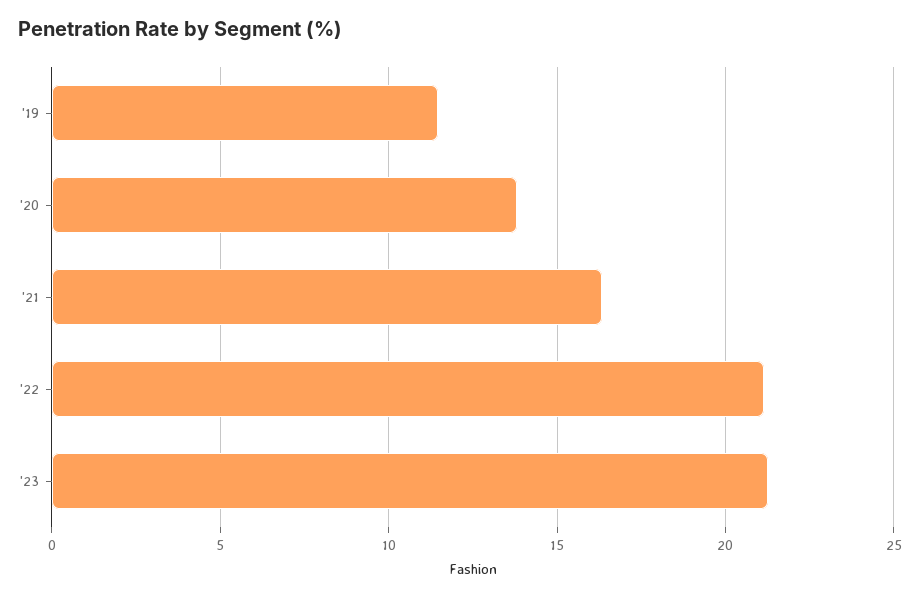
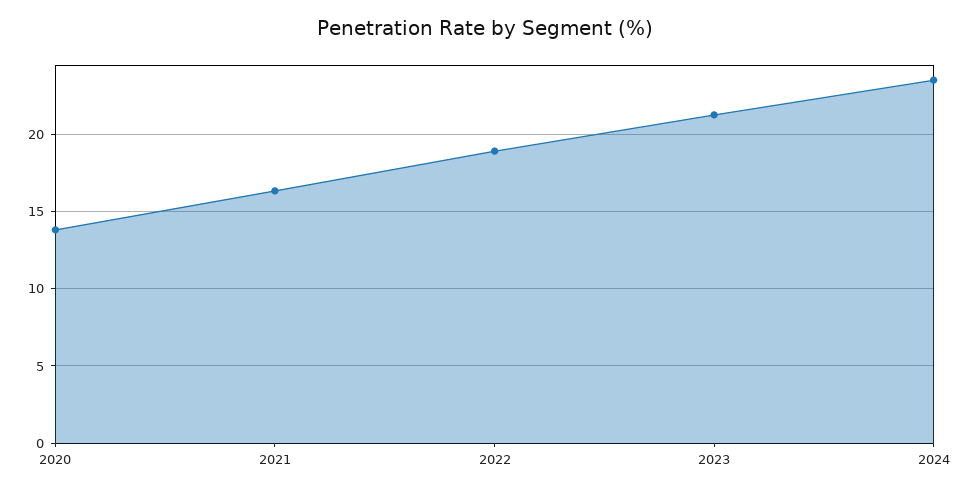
'19: 11.5 -> none
'22: 21 -> 19
2024: none -> 23.5

